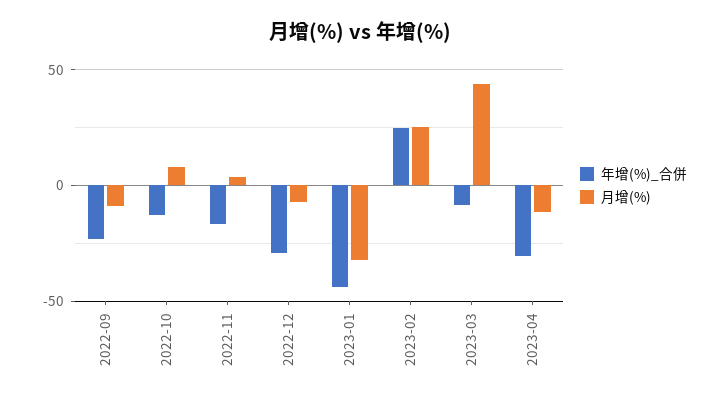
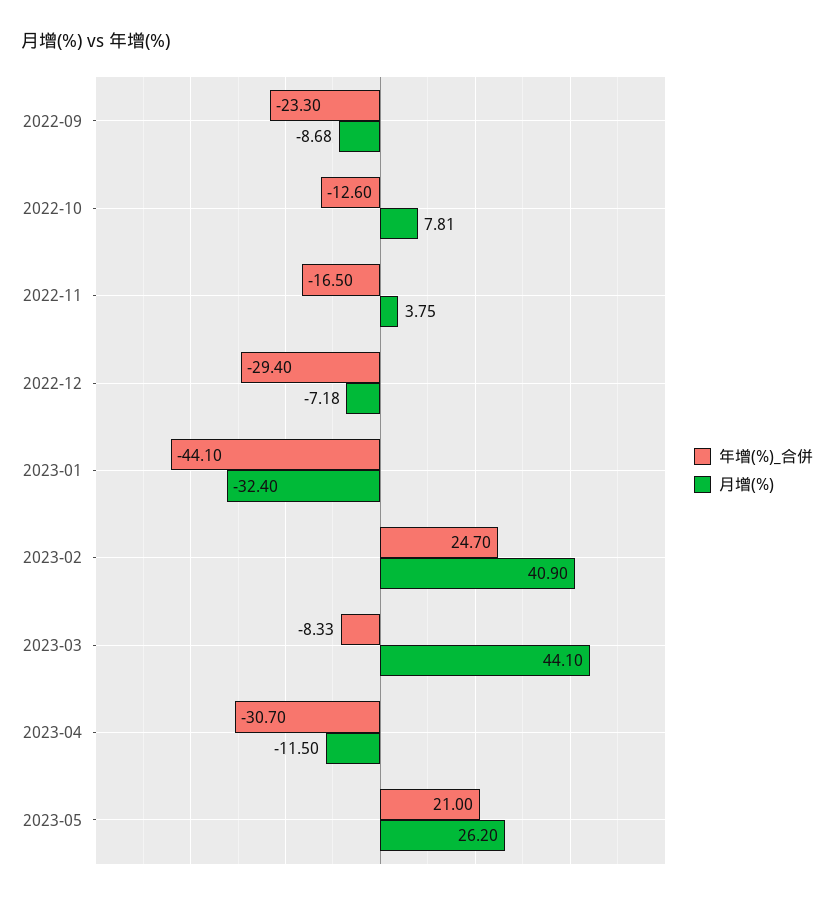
月增(%), 2023-02: 25 -> 40.9
年增(%)_合併, 2023-05: none -> 21
月增(%), 2023-05: none -> 26.2

